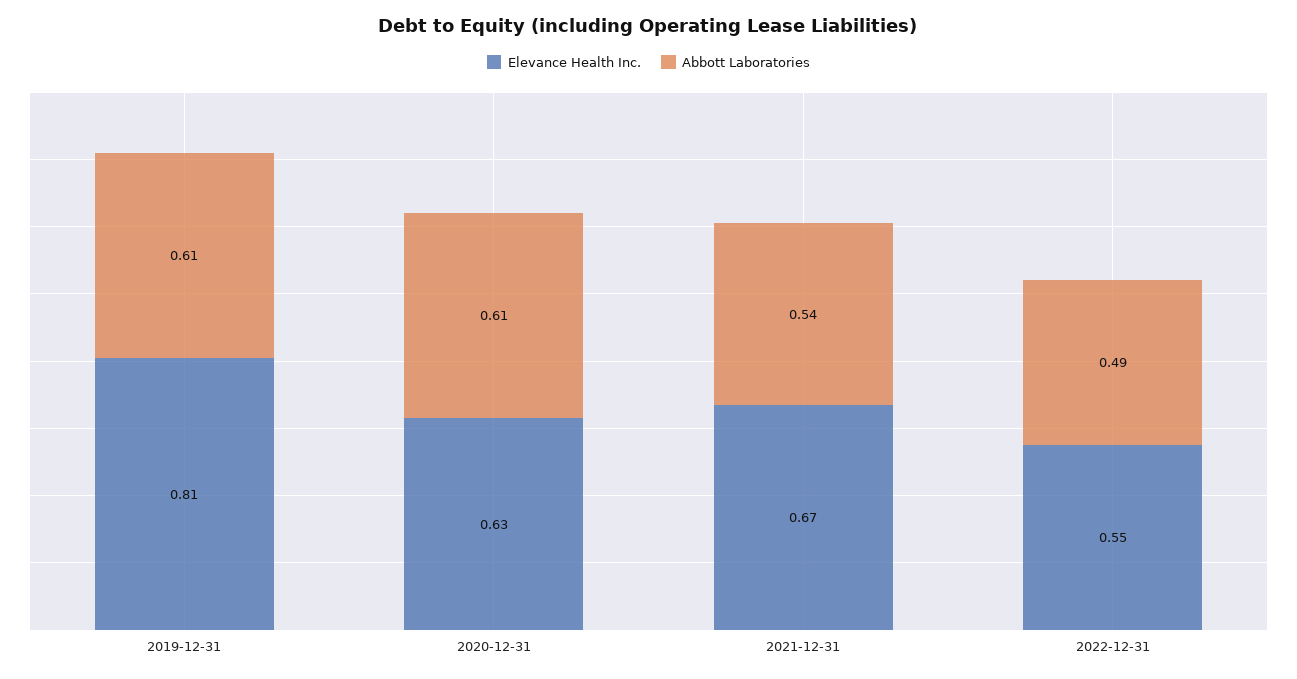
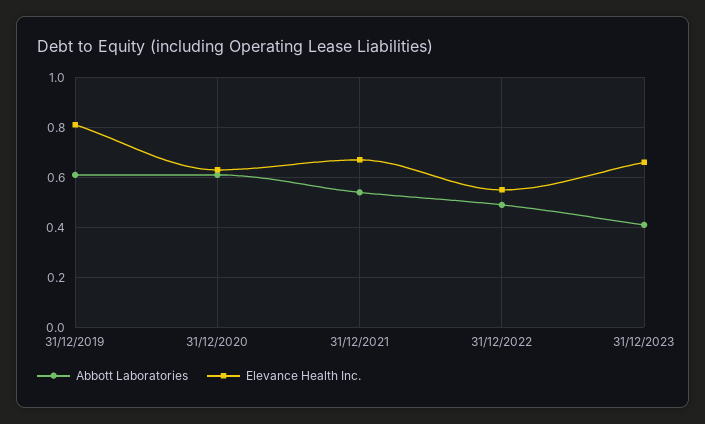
Abbott Laboratories, 31/12/2023: none -> 0.4
Elevance Health Inc., 31/12/2023: none -> 0.65

